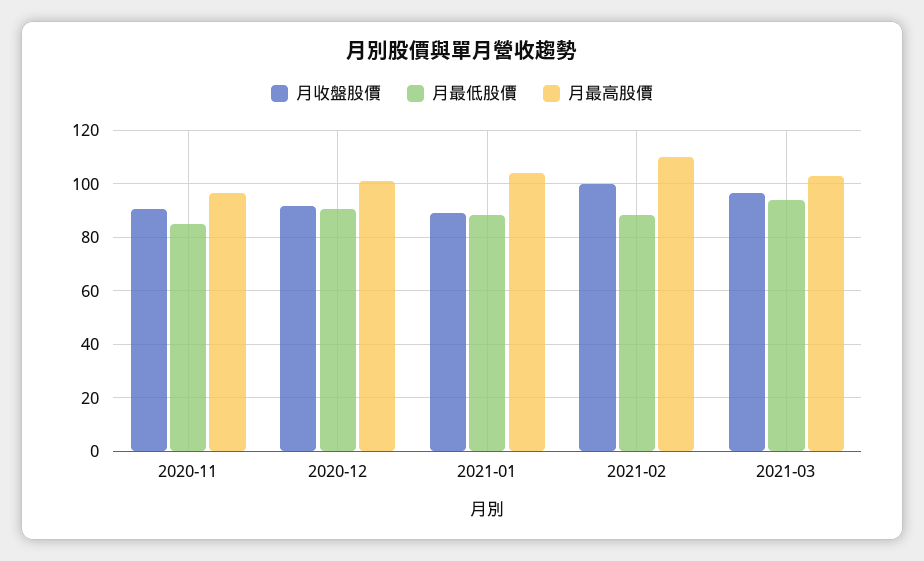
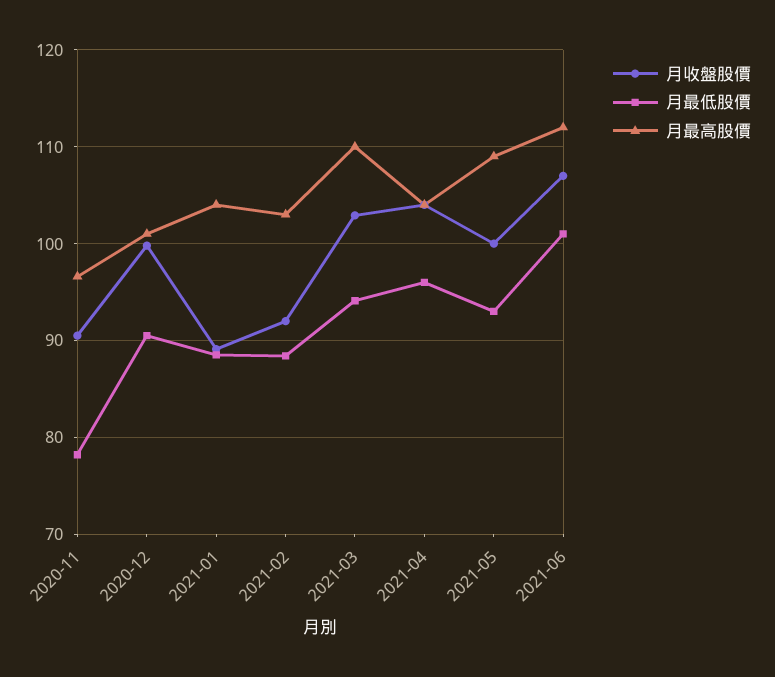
月最低股價, 2020-11: 85 -> 78
月收盤股價, 2020-12: 92.5 -> 100
月收盤股價, 2021-02: 100 -> 92
月最高股價, 2021-02: 110 -> 103
月收盤股價, 2021-03: 97.5 -> 103
月最高股價, 2021-03: 102.5 -> 110
月收盤股價, 2021-04: none -> 104
月最低股價, 2021-04: none -> 96
月最高股價, 2021-04: none -> 104
月收盤股價, 2021-05: none -> 100
月最低股價, 2021-05: none -> 93
月最高股價, 2021-05: none -> 109
月收盤股價, 2021-06: none -> 107
月最低股價, 2021-06: none -> 101
月最高股價, 2021-06: none -> 112

